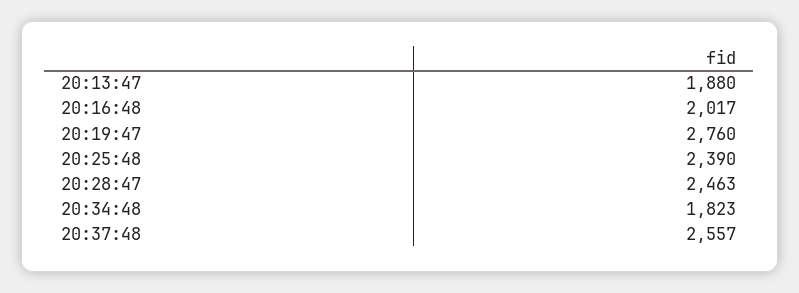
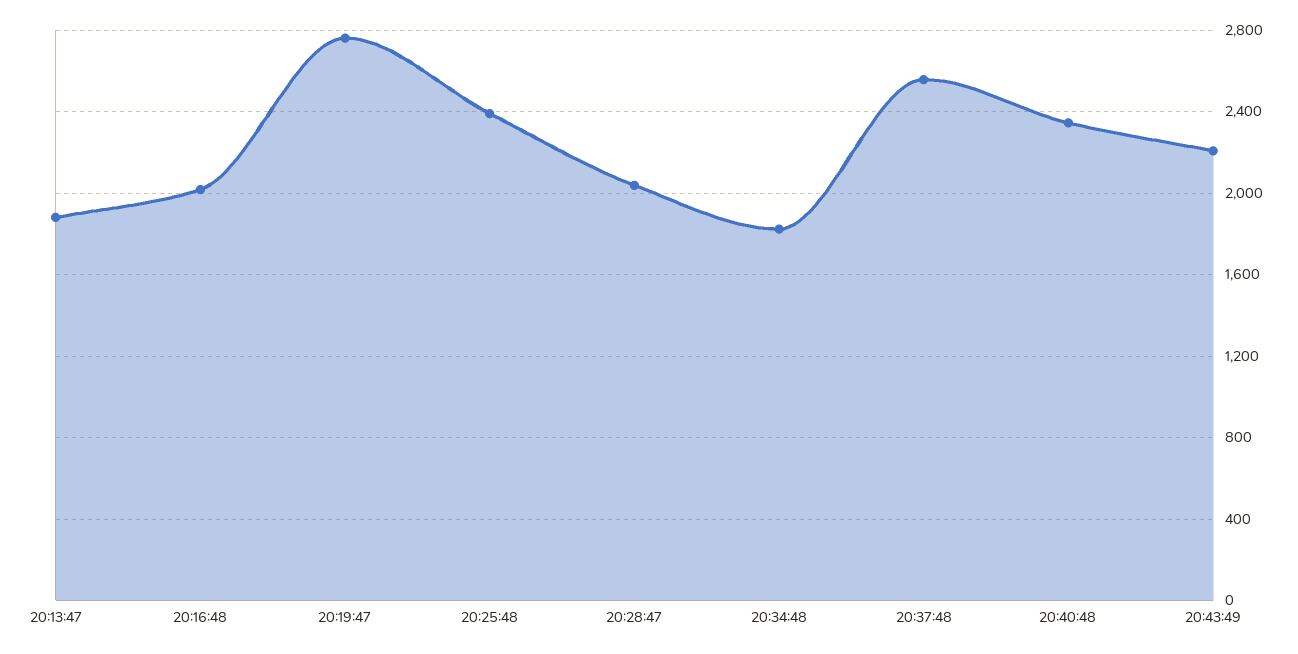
20:28:47: 2463 -> 2050
20:40:48: none -> 2350
20:43:49: none -> 2200

